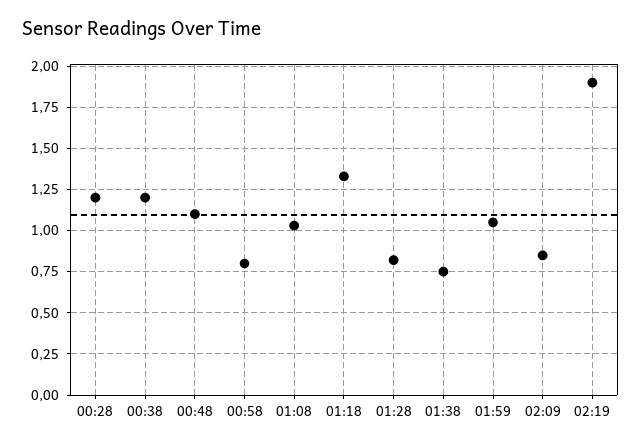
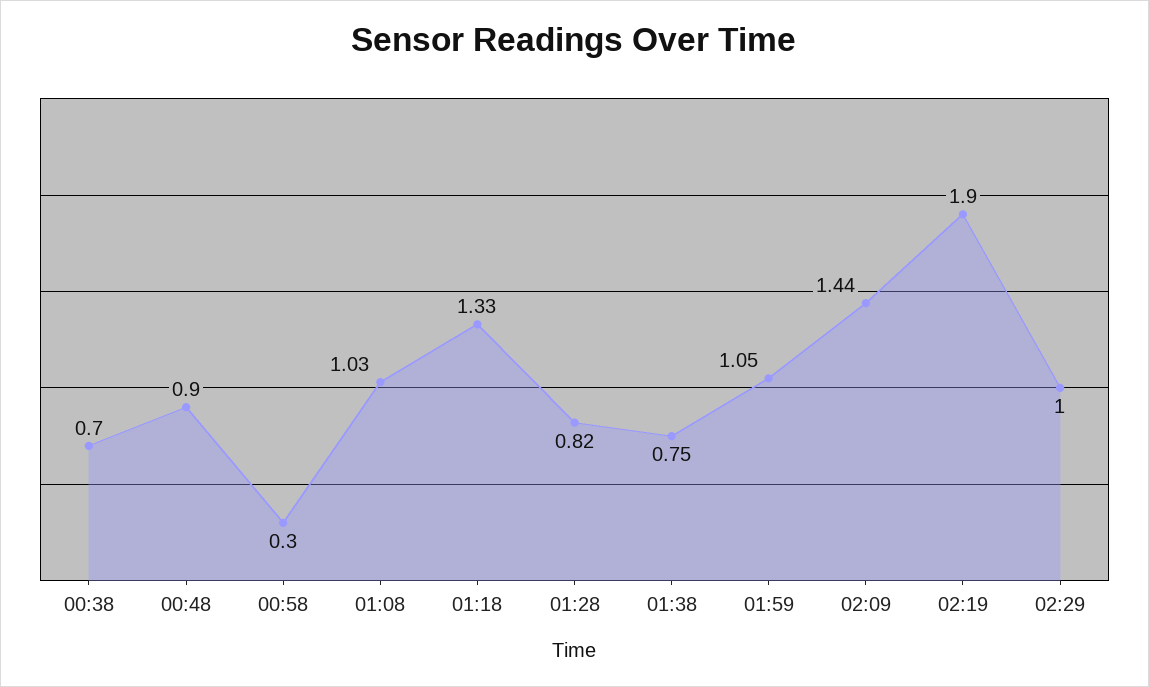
00:28: 1.2 -> none
00:38: 1.2 -> 0.7
00:48: 1.1 -> 0.9
00:58: 0.8 -> 0.3
02:09: 0.85 -> 1.44
02:29: none -> 1

